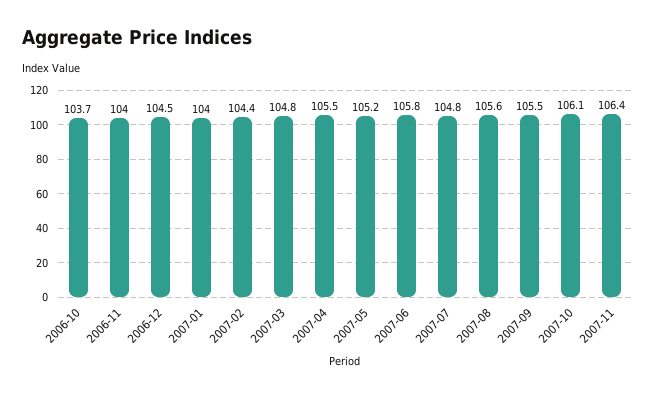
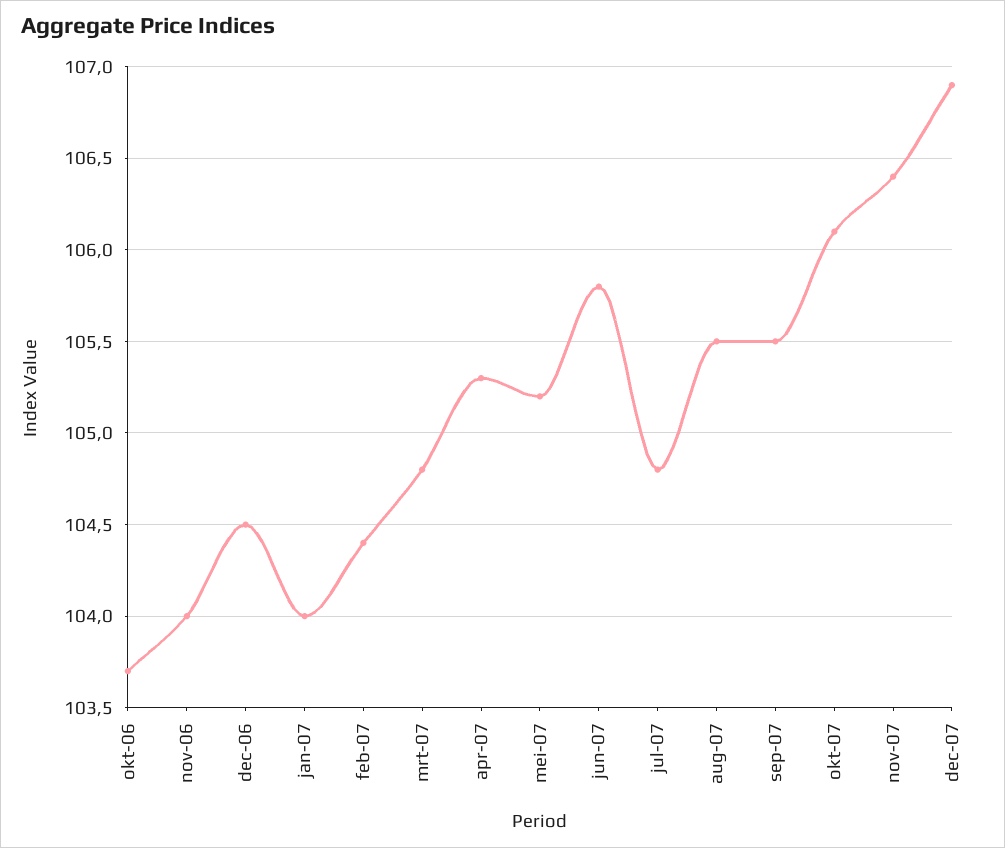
2007-04: 105.5 -> 105.3
2007-08: 105.6 -> 105.5
dec-07: none -> 106.9

